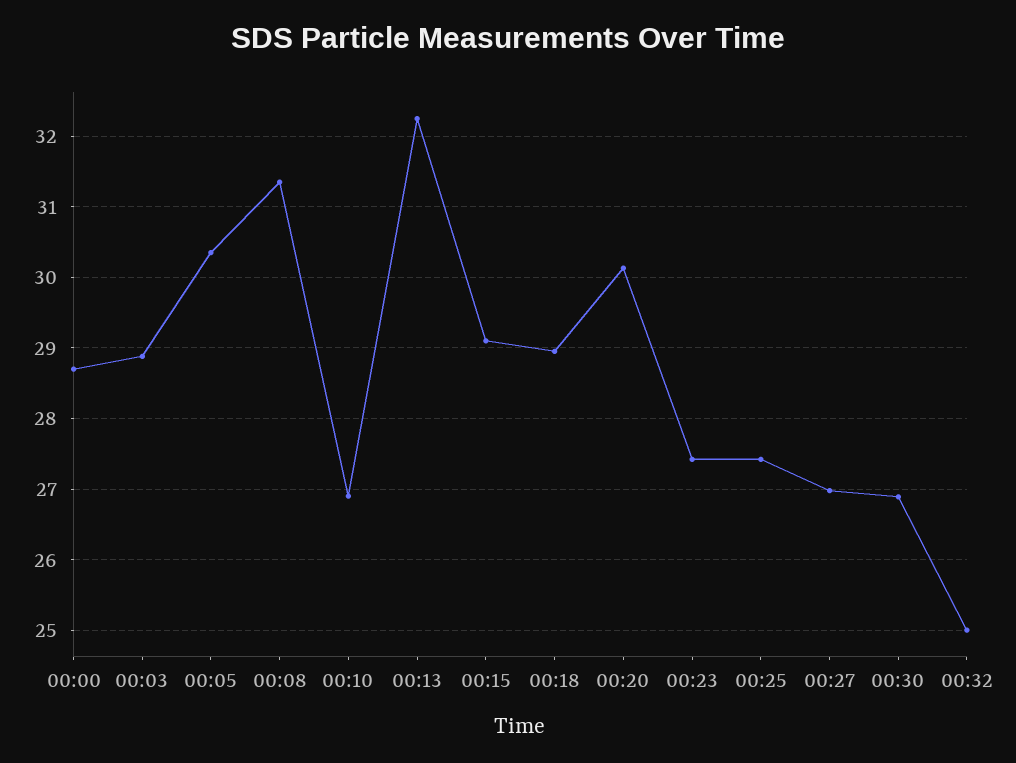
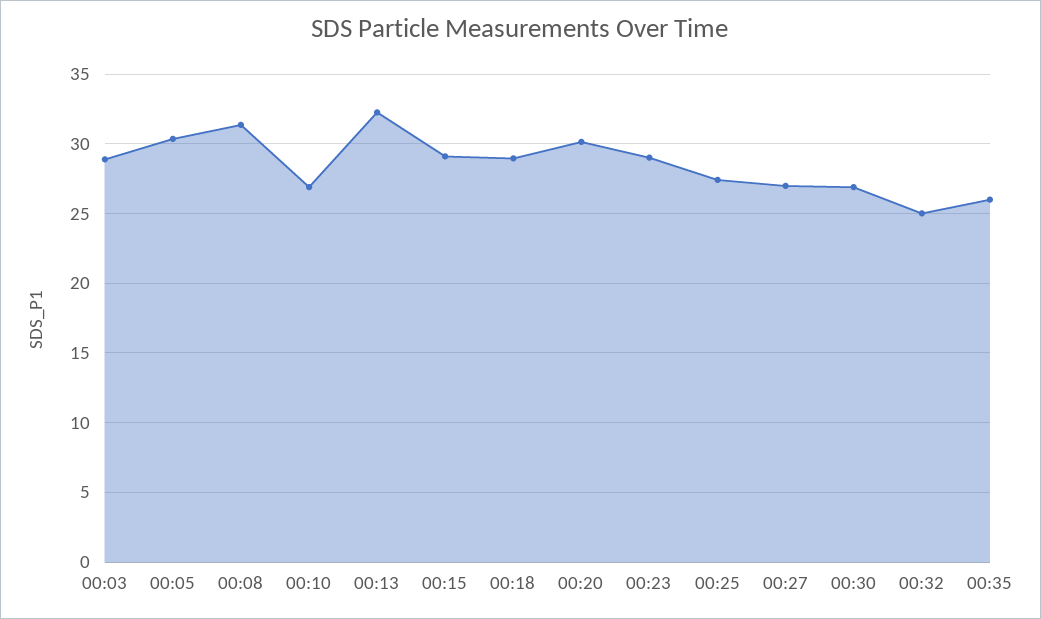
00:00: 28.7 -> none
00:23: 27.4 -> 29
00:35: none -> 26

